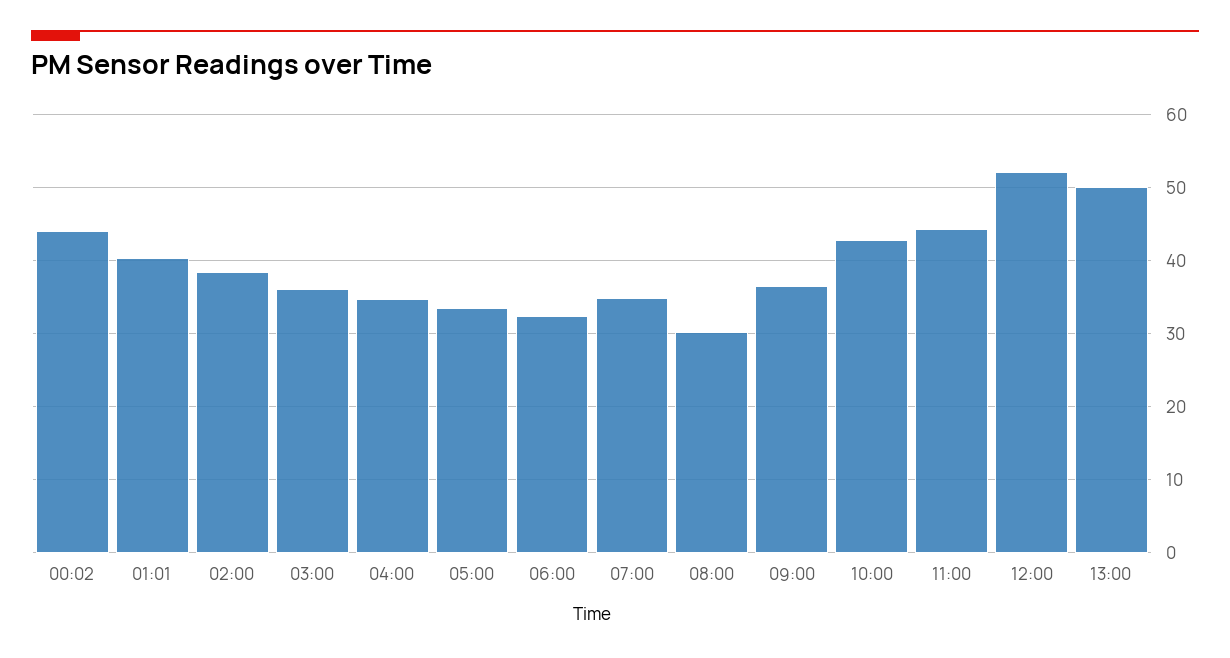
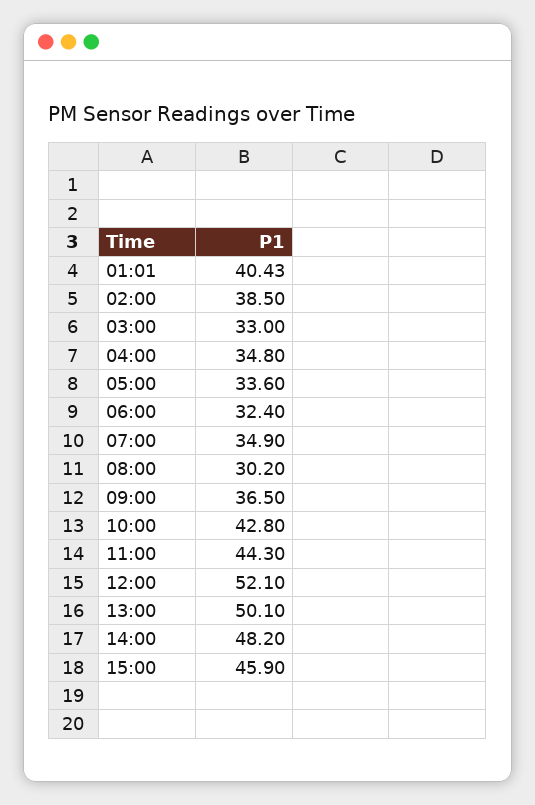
00:02: 44 -> none
03:00: 36 -> 33
14:00: none -> 48.2
15:00: none -> 45.9

